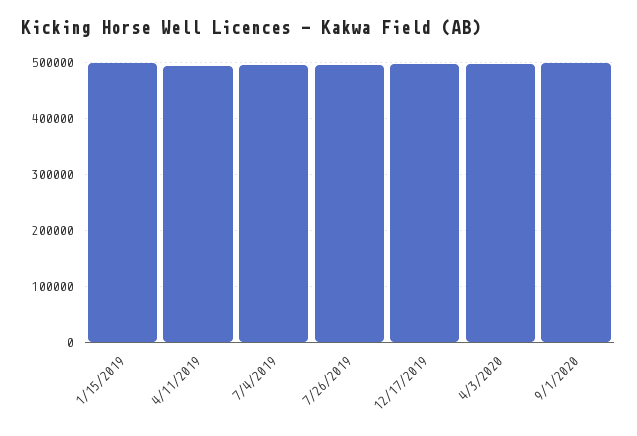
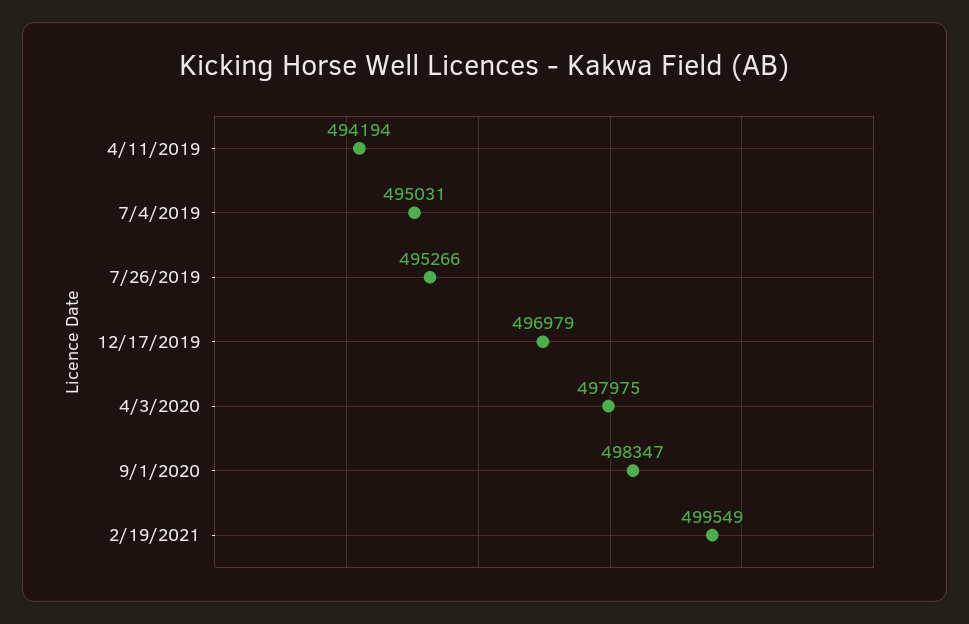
1/15/2019: 500000 -> none
2/19/2021: none -> 499549

